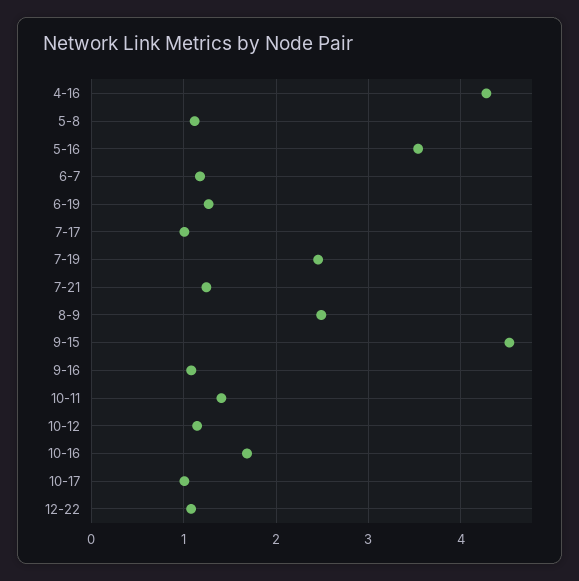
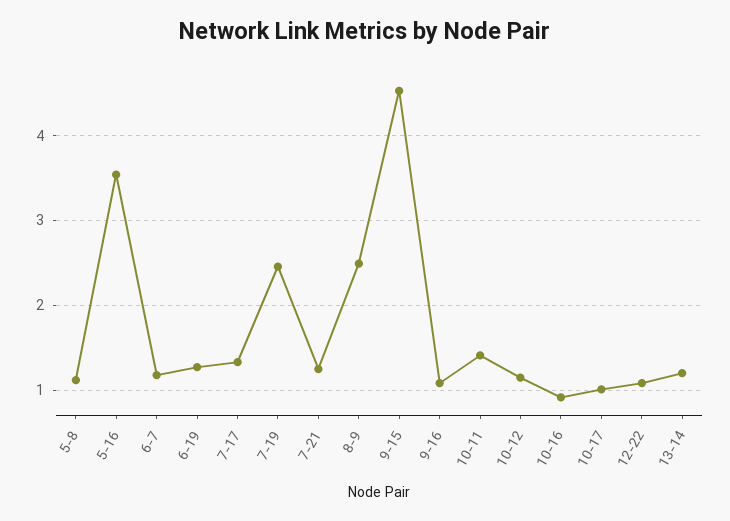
4-16: 4.3 -> none
7-17: 1 -> 1.3
10-16: 1.7 -> 0.9
13-14: none -> 1.2

